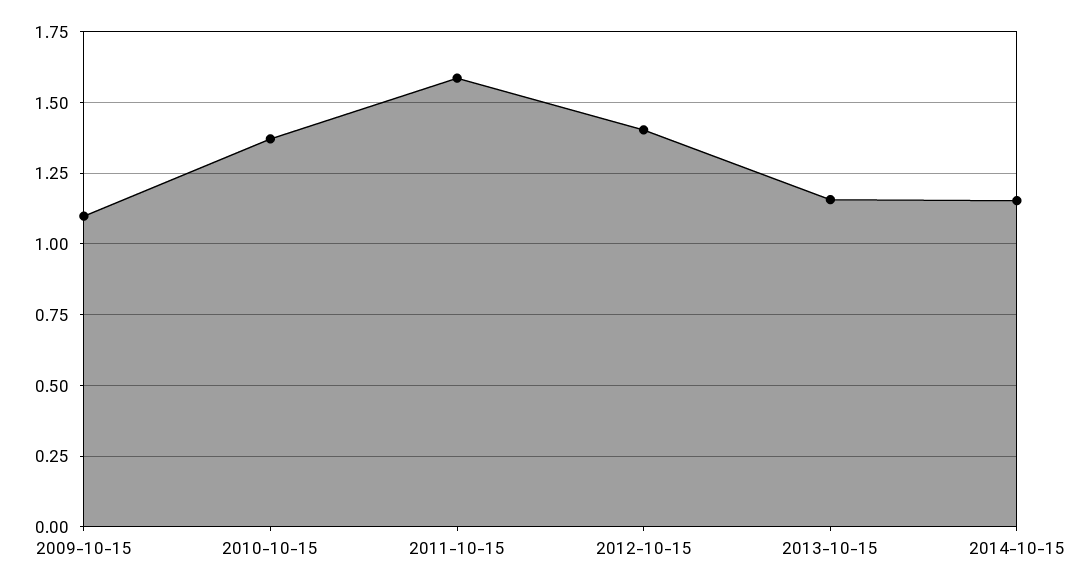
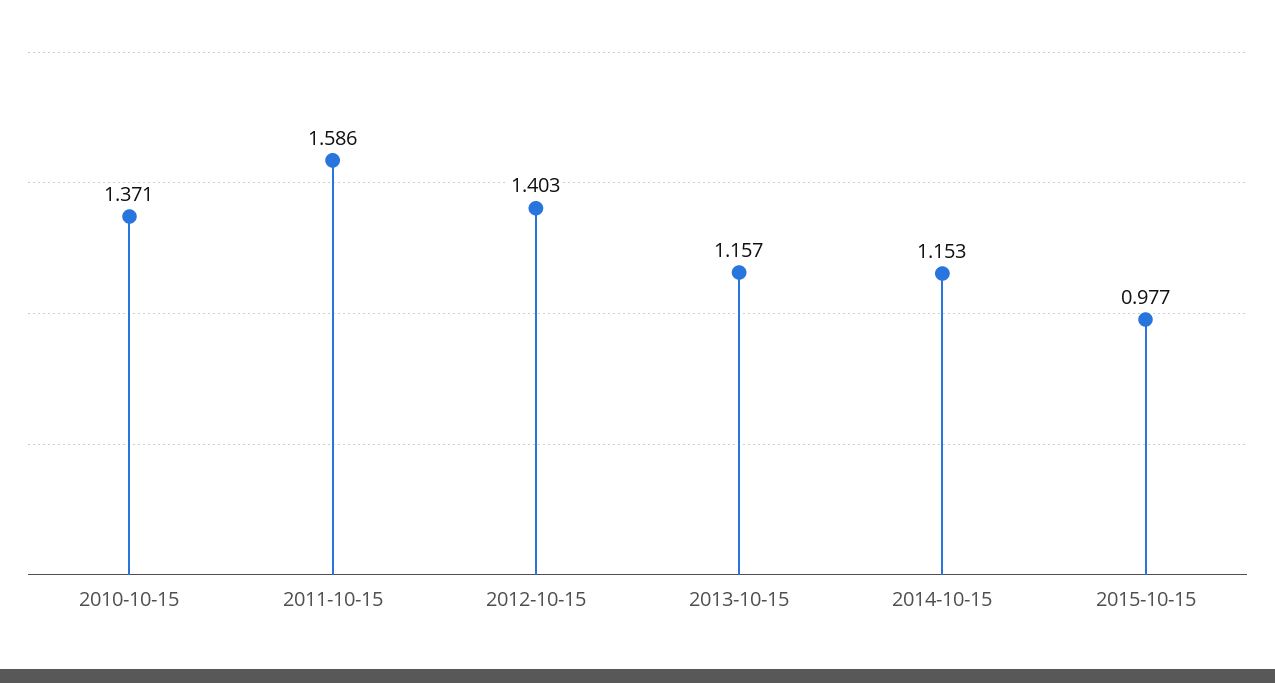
2009-10-15: 1.1 -> none
2015-10-15: none -> 0.977

